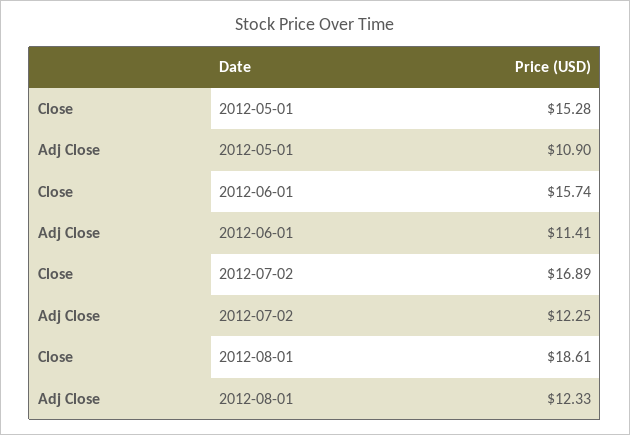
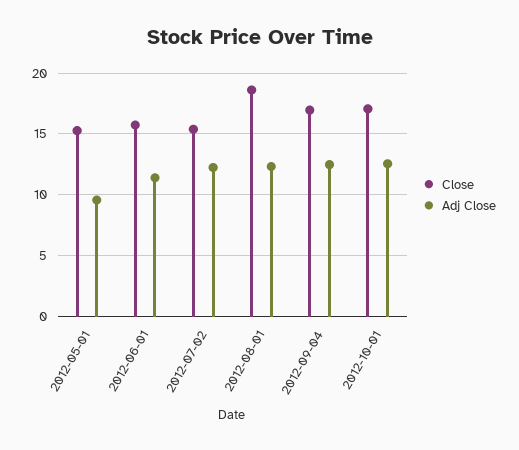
Adj Close, 2012-05-01: 10.9 -> 9.5
Close, 2012-07-02: 16.89 -> 15.5
Close, 2012-09-04: none -> 17
Adj Close, 2012-09-04: none -> 12.5
Close, 2012-10-01: none -> 17
Adj Close, 2012-10-01: none -> 12.5

